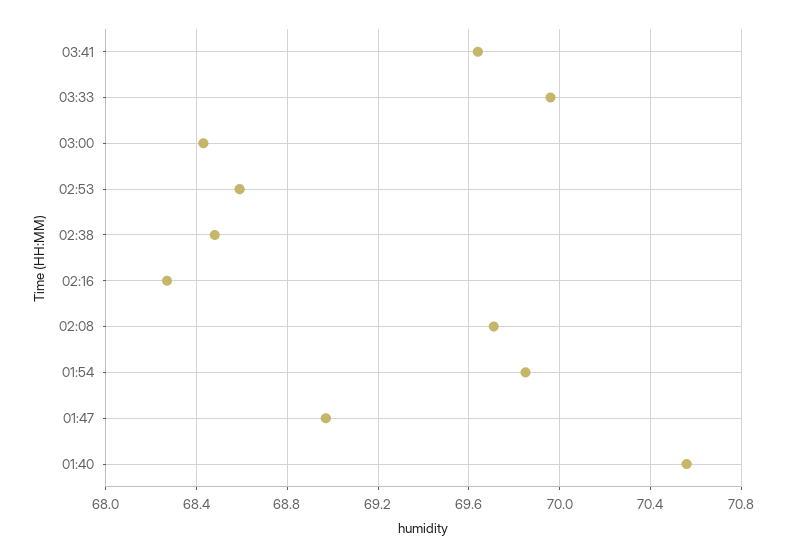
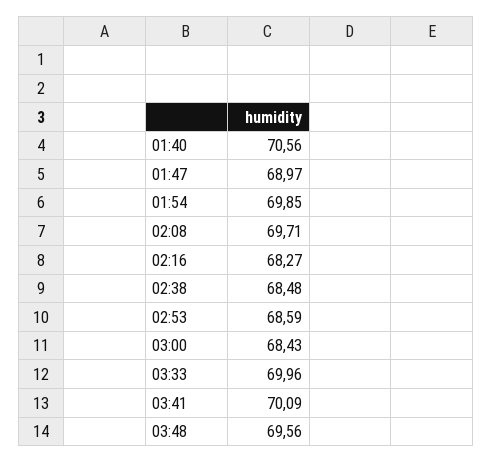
03:41: 69.65 -> 70.09
03:48: none -> 69.56

